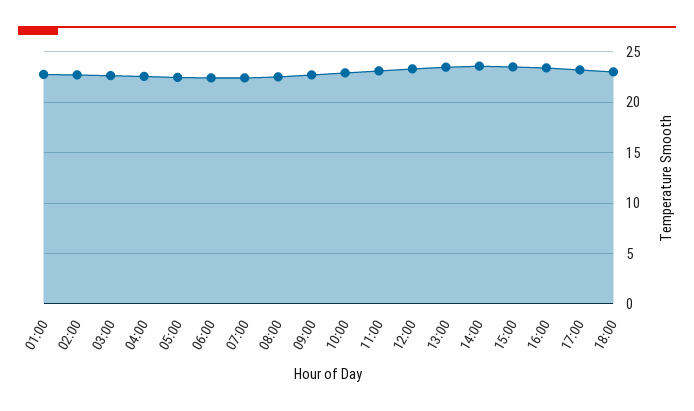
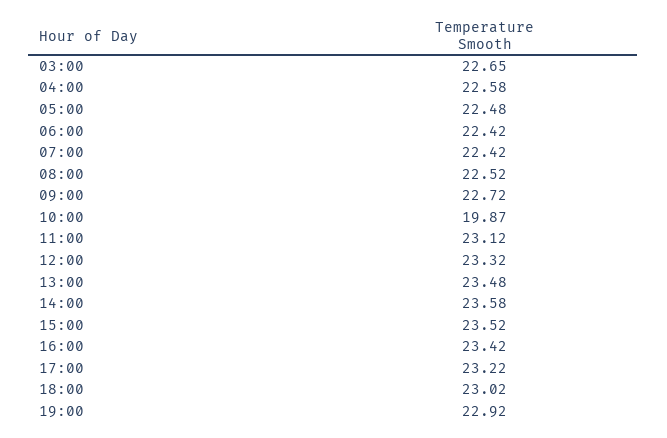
01:00: 23 -> none
02:00: 23 -> none
10:00: 23 -> 19.87
19:00: none -> 22.92

